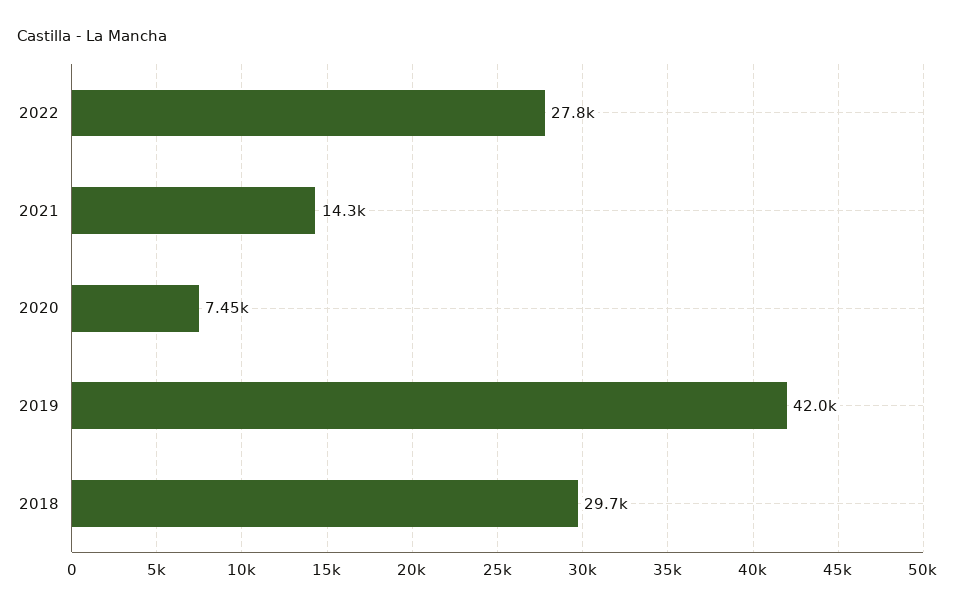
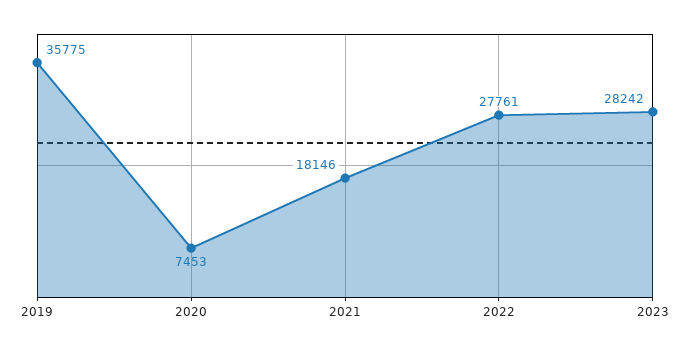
2021: 14300 -> 18146
2019: 42000 -> 35775
2018: 29700 -> none
2023: none -> 28242

